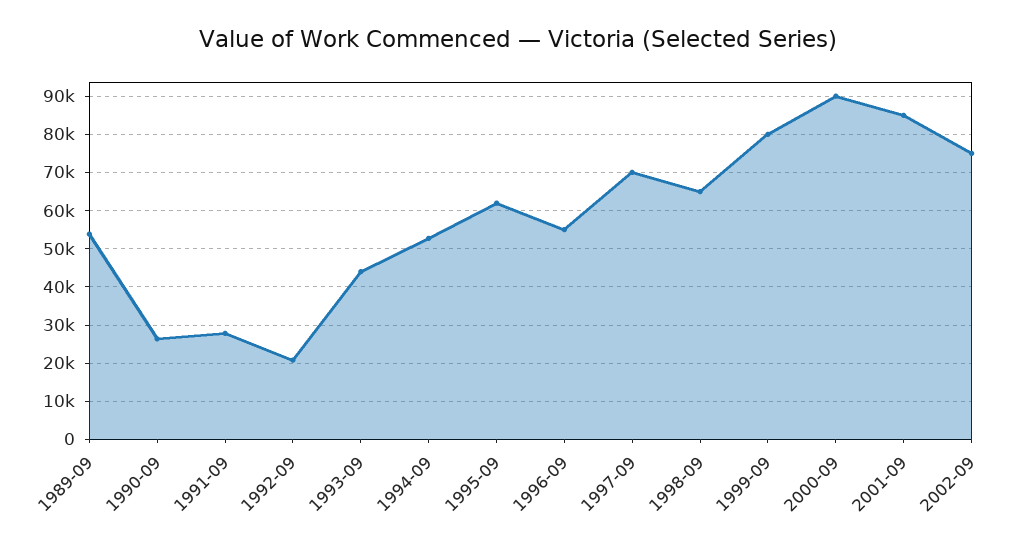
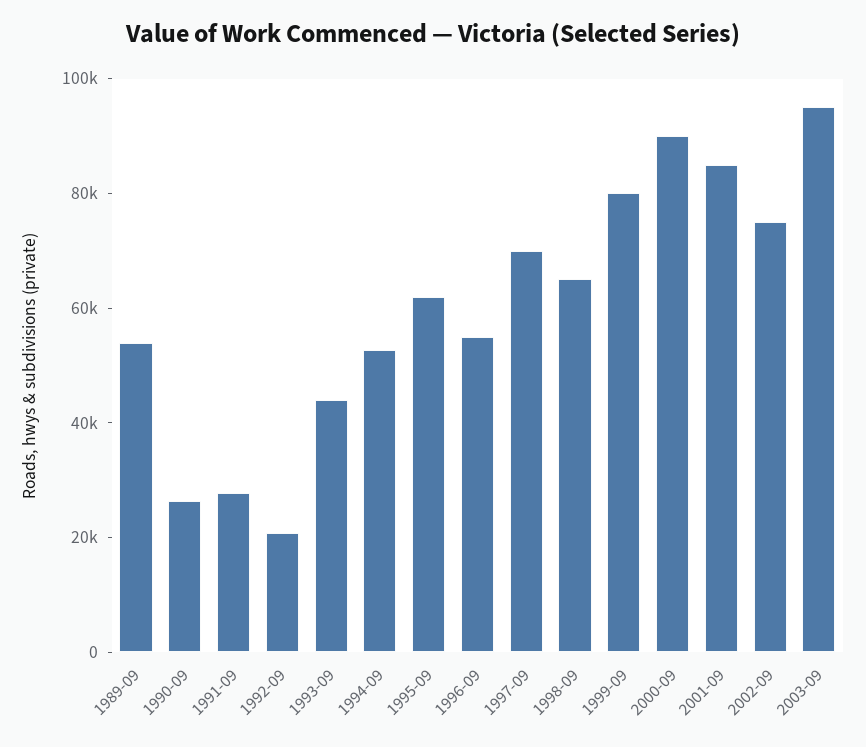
2003-09: none -> 95000

